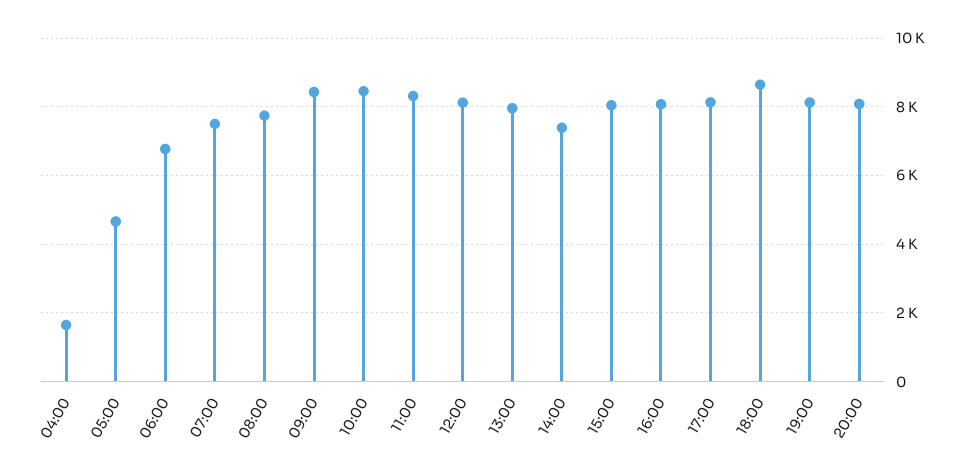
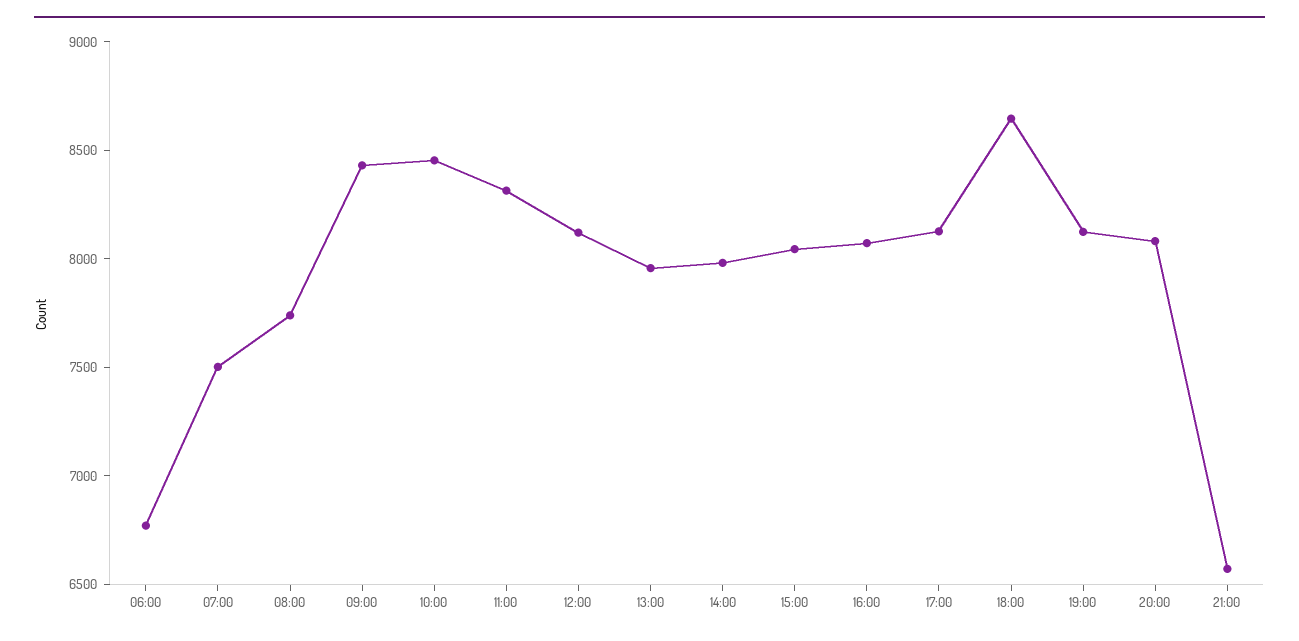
04:00: 1600 -> none
05:00: 4600 -> none
14:00: 7400 -> 8000
21:00: none -> 6600

